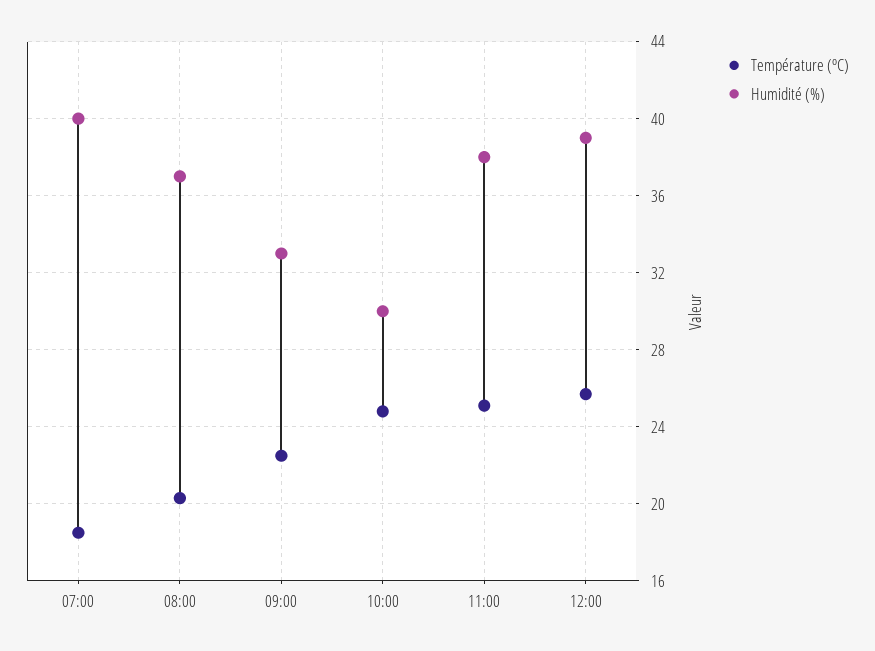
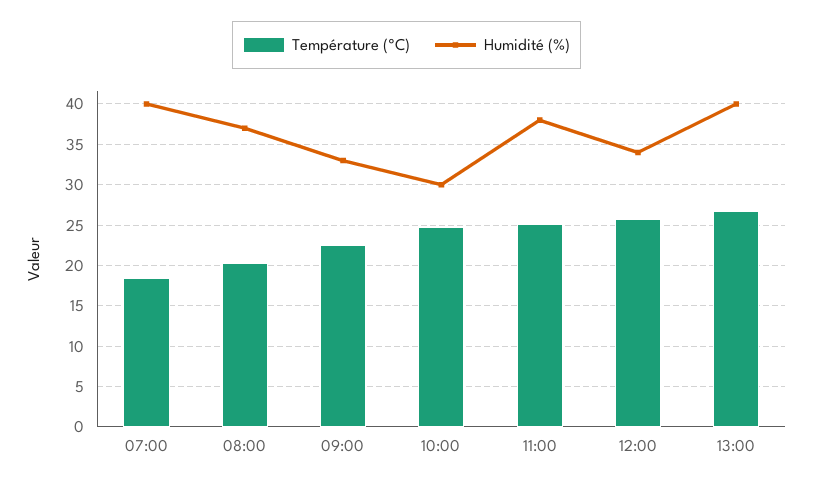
Humidité (%), 12:00: 39 -> 34
Température (ºC), 13:00: none -> 27
Humidité (%), 13:00: none -> 40

